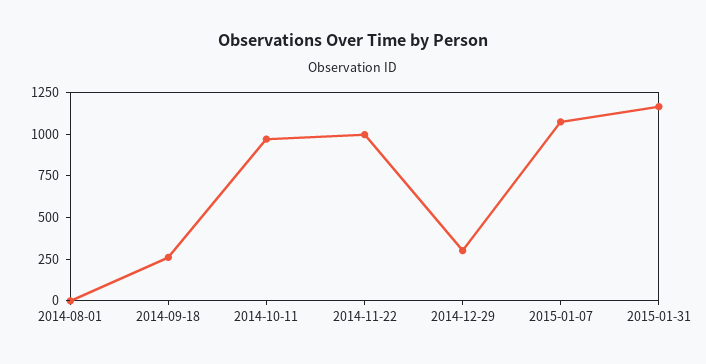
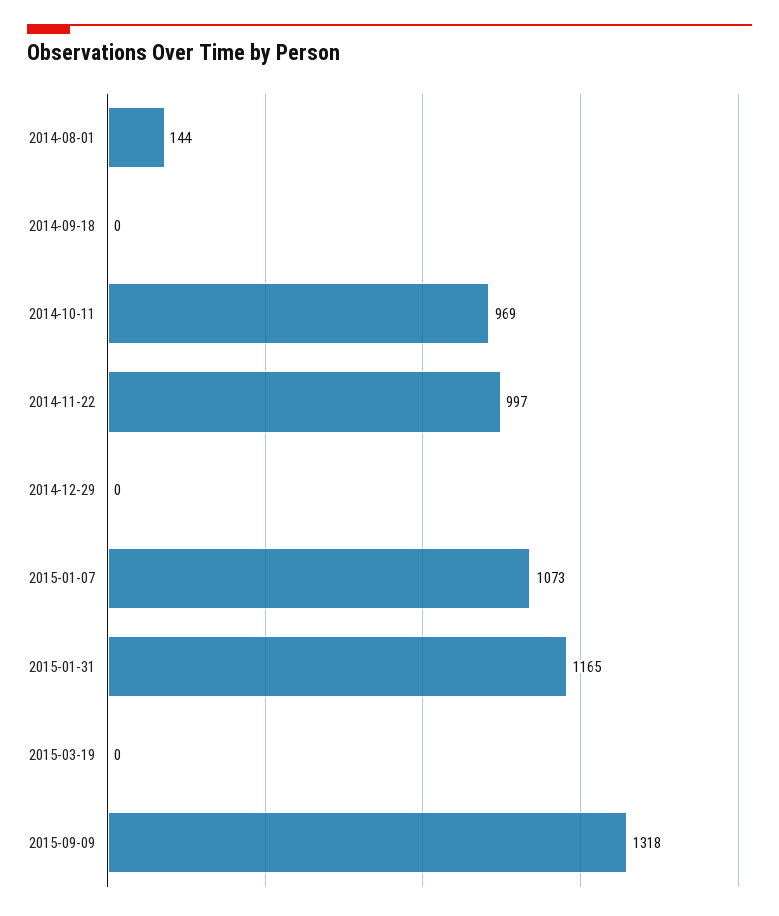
2014-08-01: 0 -> 144
2014-09-18: 250 -> 0
2014-12-29: 300 -> 0
2015-03-19: none -> 0
2015-09-09: none -> 1318

